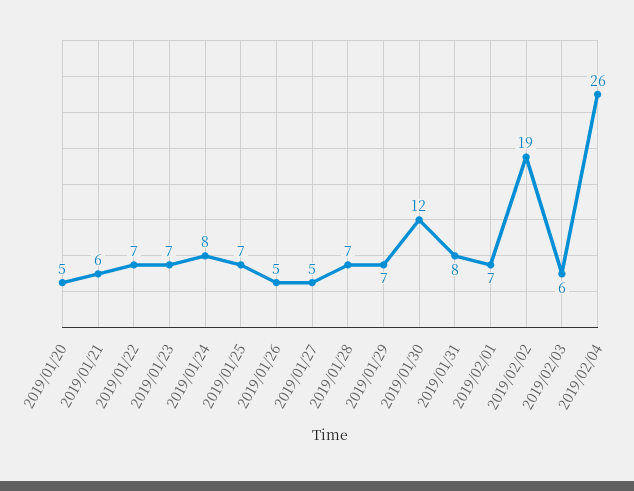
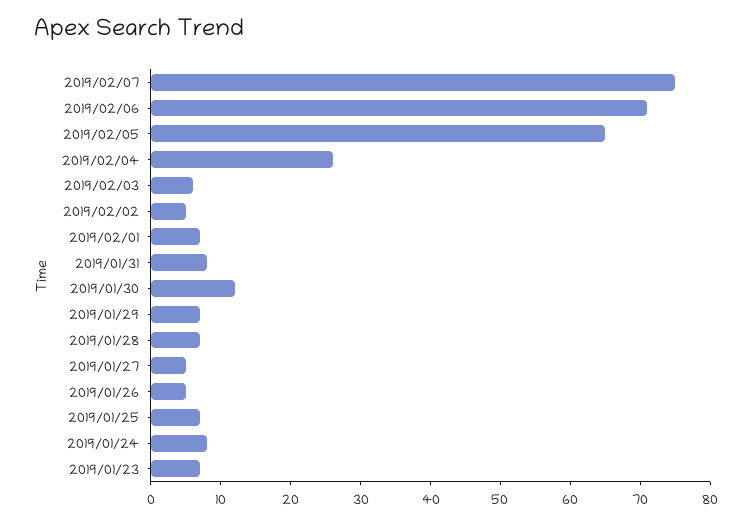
2019/01/20: 5 -> none
2019/01/21: 6 -> none
2019/01/22: 7 -> none
2019/02/02: 19 -> 5
2019/02/07: none -> 75
2019/02/06: none -> 70
2019/02/05: none -> 65

